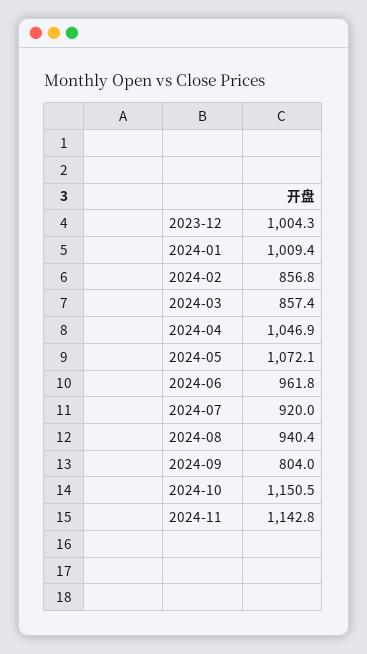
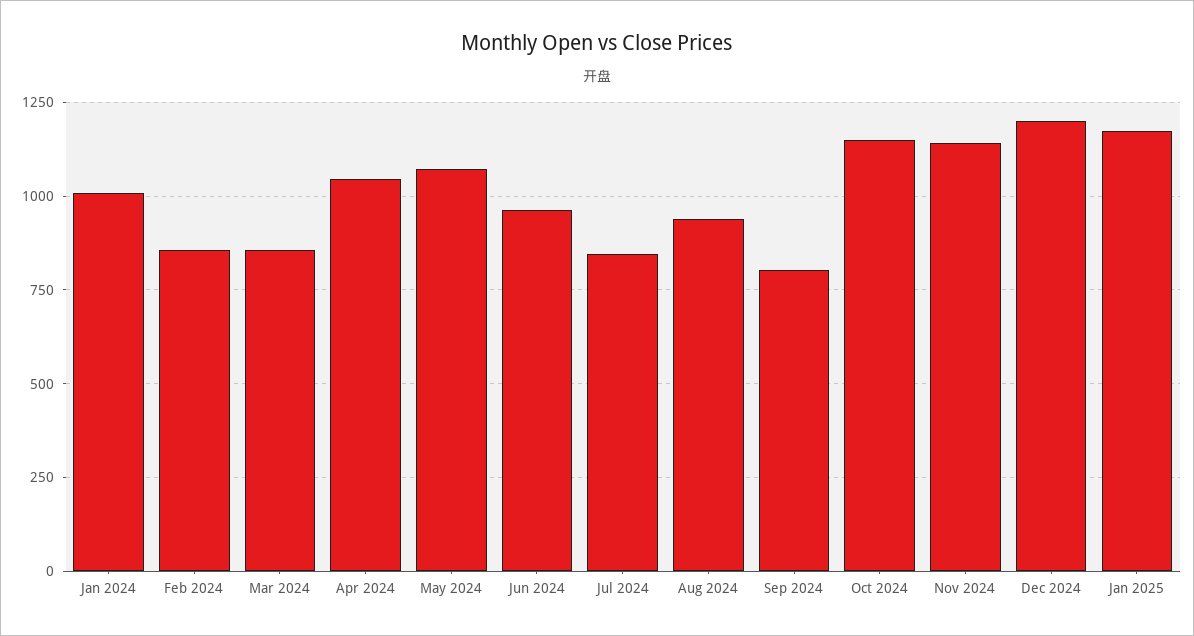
2023-12: 1004.3 -> none
2024-07: 920 -> 850
Dec 2024: none -> 1200
Jan 2025: none -> 1175

